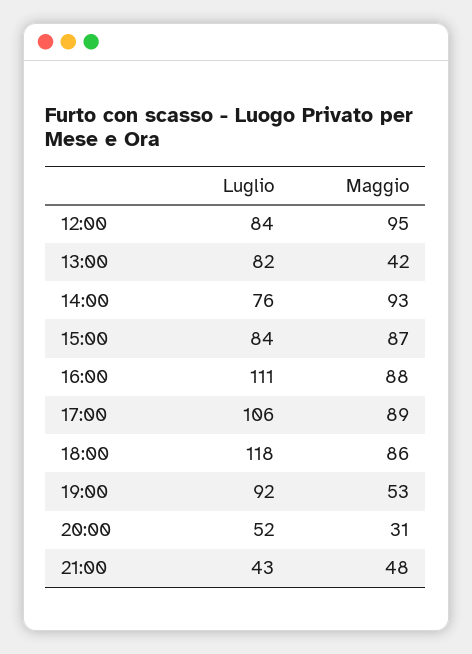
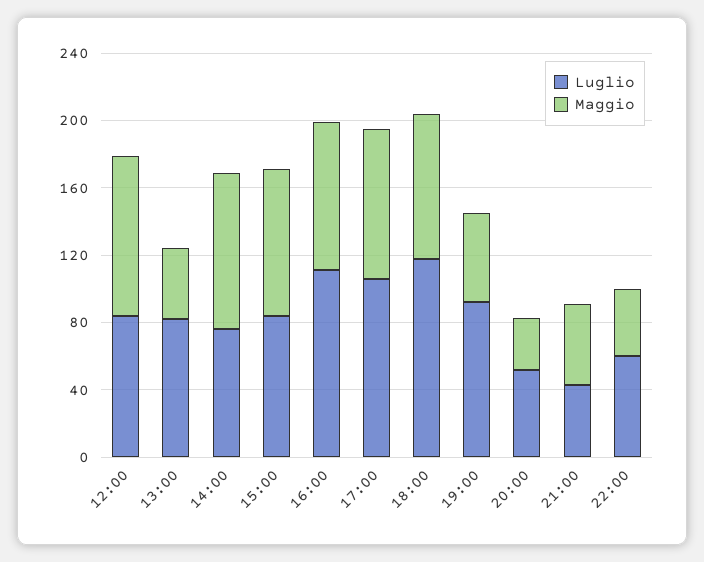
Luglio, 22:00: none -> 60
Maggio, 22:00: none -> 40

